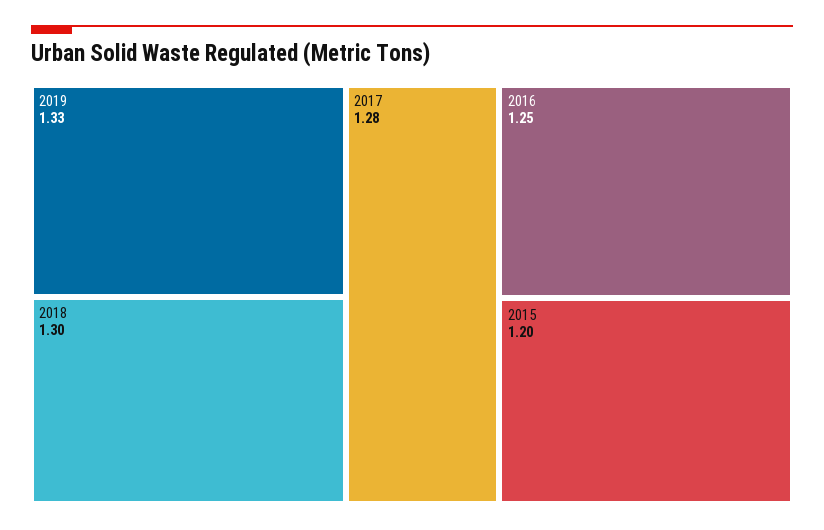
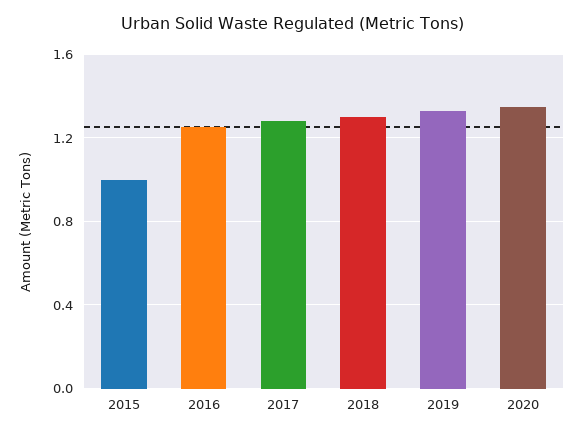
2015: 1.2 -> 1
2020: none -> 1.35

